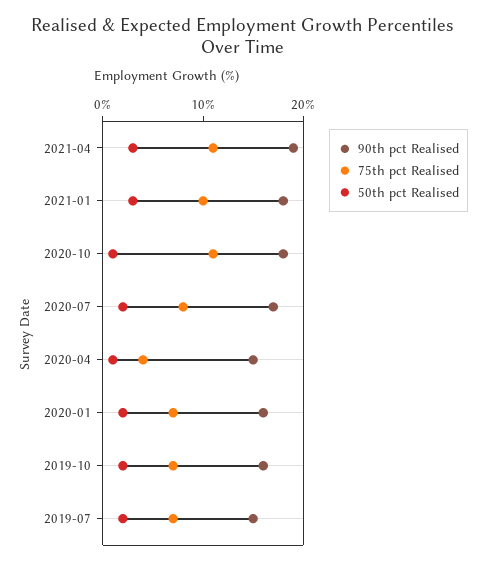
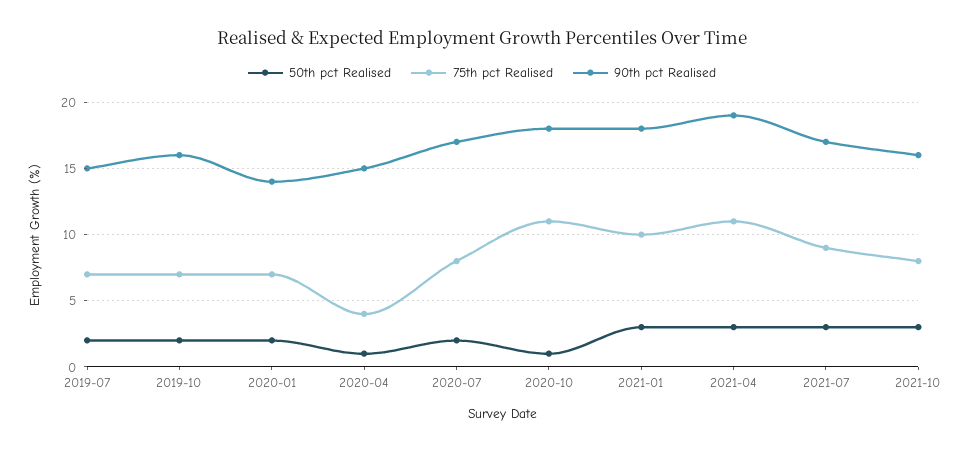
90th pct Realised, 2020-01: 16 -> 14
50th pct Realised, 2021-07: none -> 3
75th pct Realised, 2021-07: none -> 9
90th pct Realised, 2021-07: none -> 17
50th pct Realised, 2021-10: none -> 3
75th pct Realised, 2021-10: none -> 8
90th pct Realised, 2021-10: none -> 16

